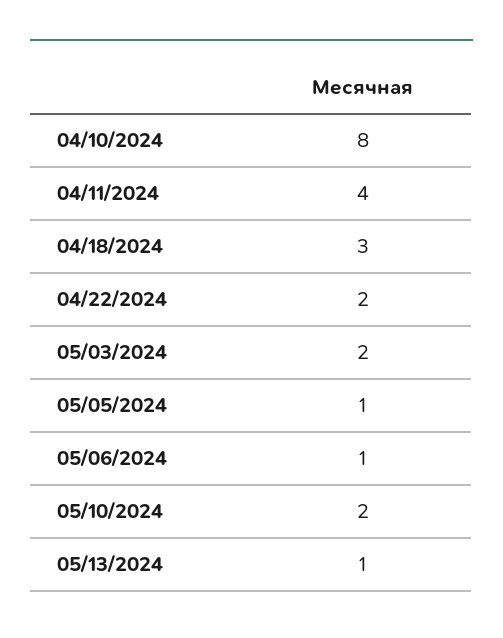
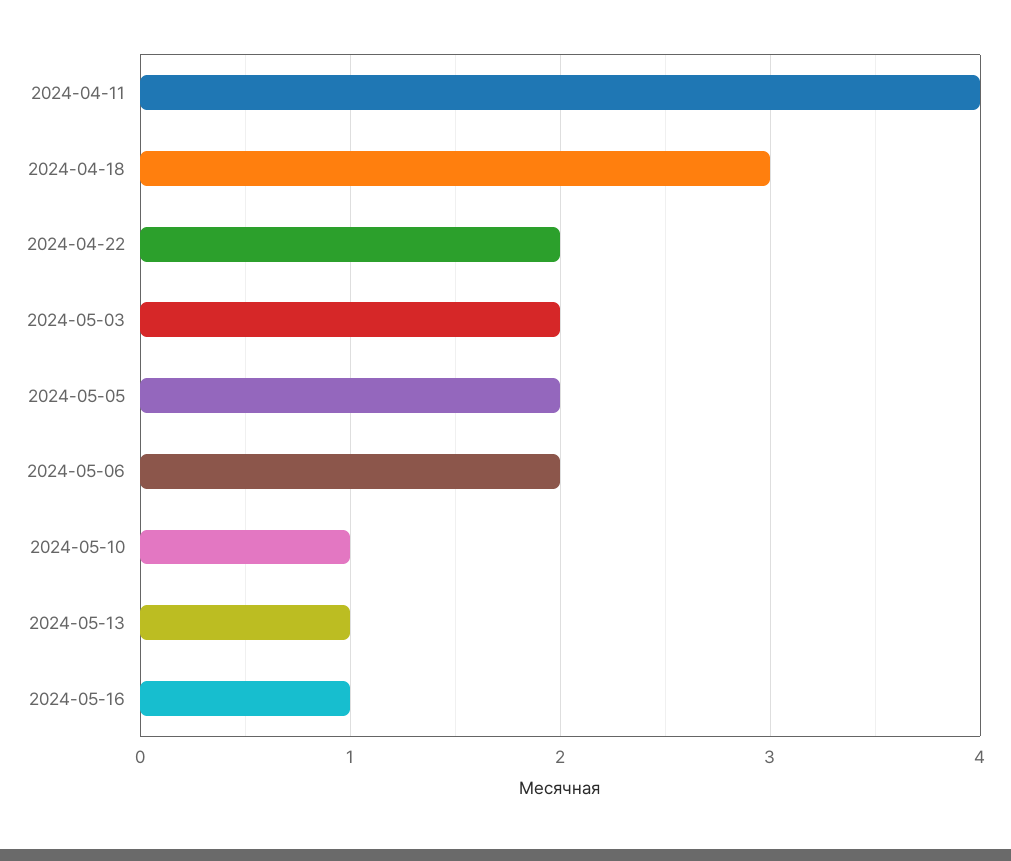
04/10/2024: 8 -> none
05/05/2024: 1 -> 2
05/06/2024: 1 -> 2
05/10/2024: 2 -> 1
2024-05-16: none -> 1

